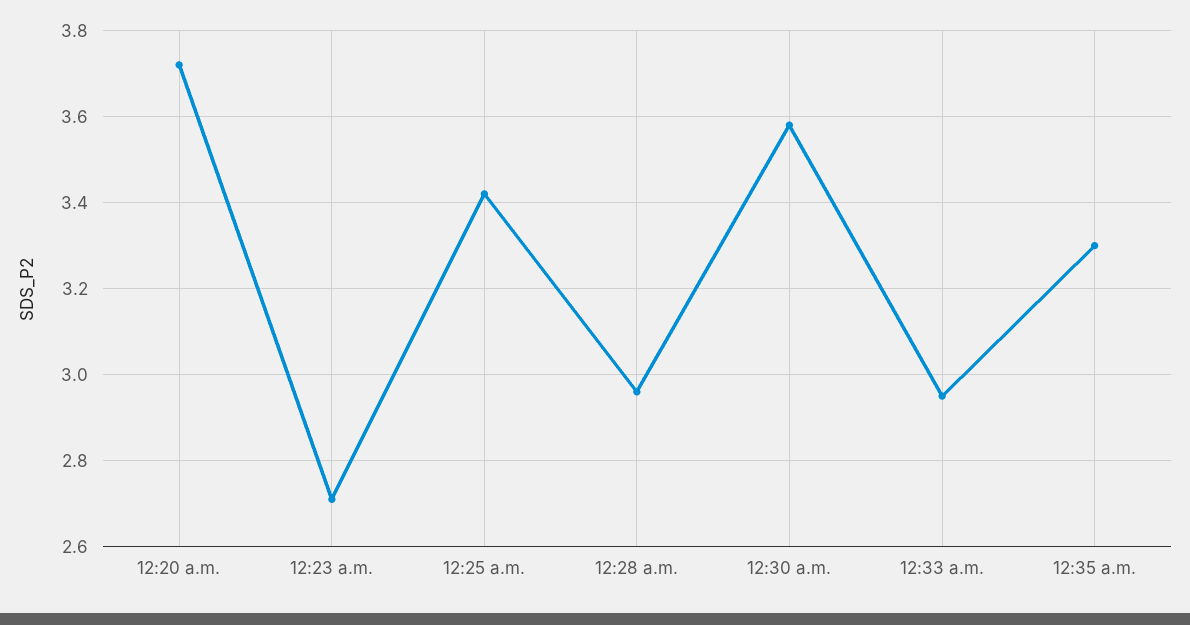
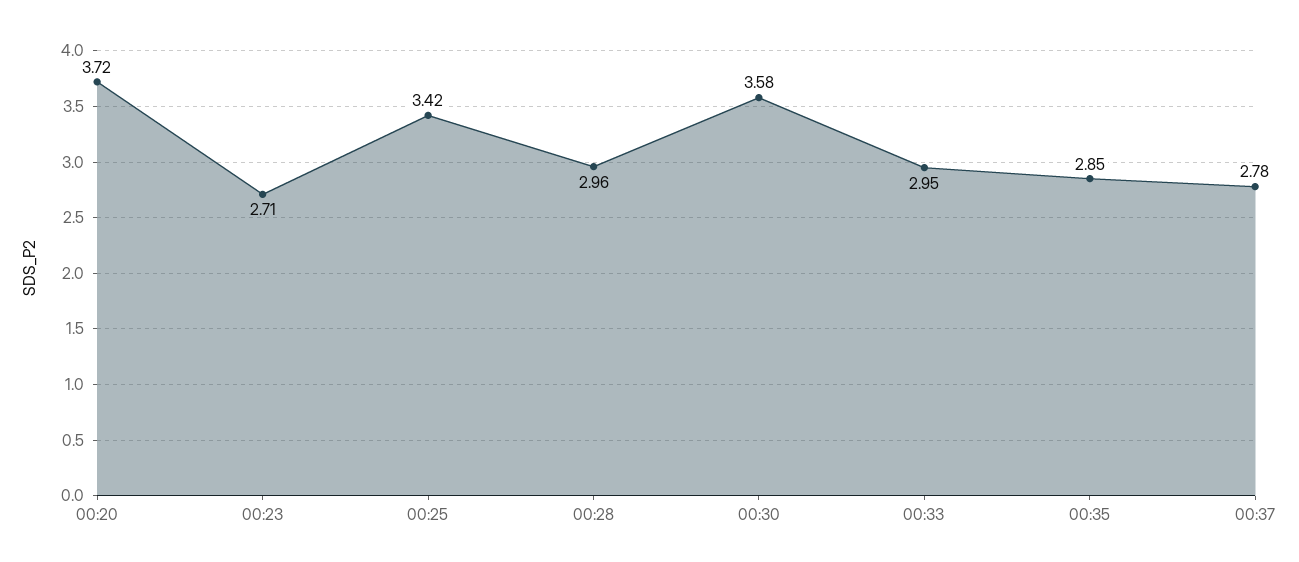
12:35 a.m.: 3.3 -> 2.85
00:37: none -> 2.78

